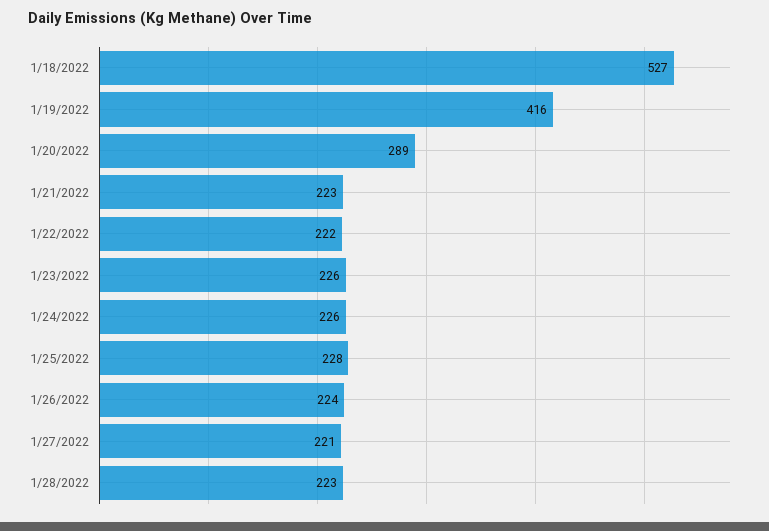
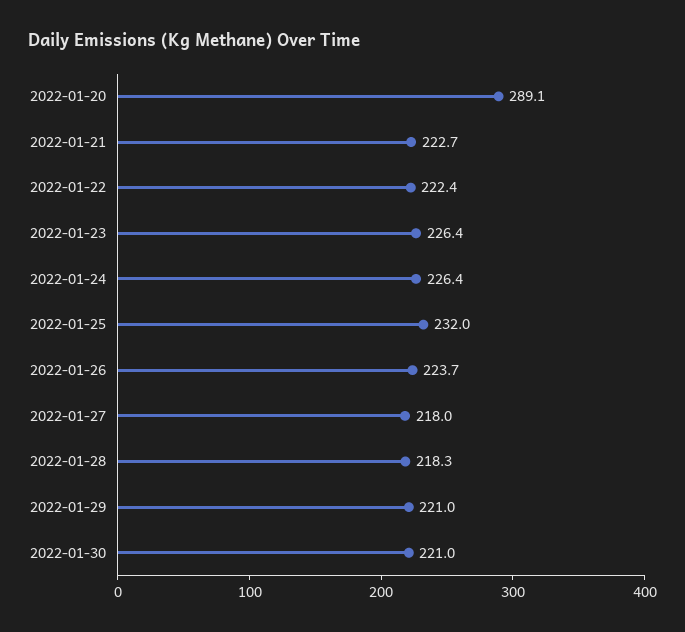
1/18/2022: 527 -> none
1/19/2022: 416 -> none
1/25/2022: 228 -> 232
1/27/2022: 221 -> 218
1/28/2022: 223 -> 218.3
2022-01-29: none -> 221
2022-01-30: none -> 221

